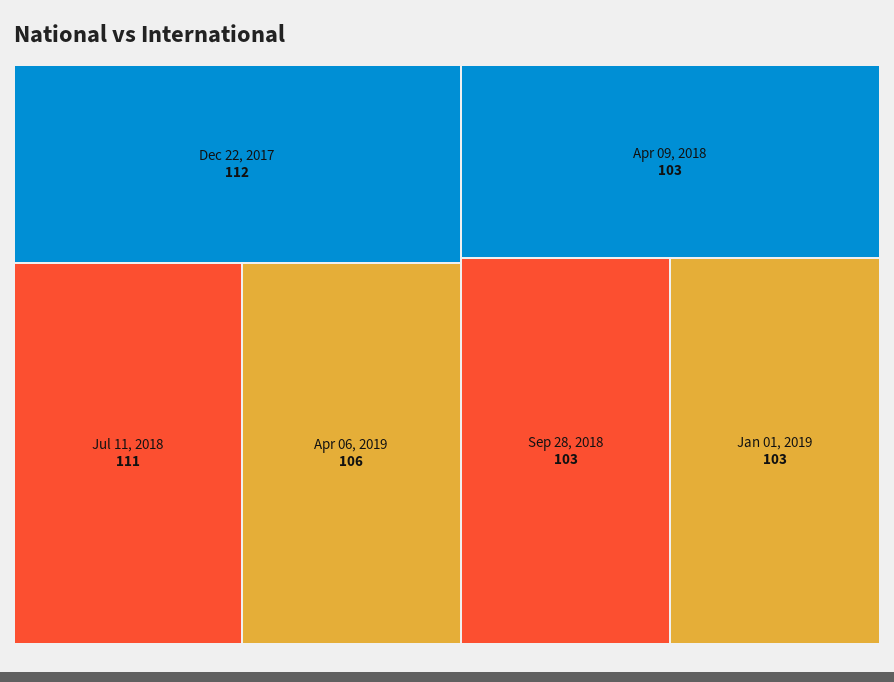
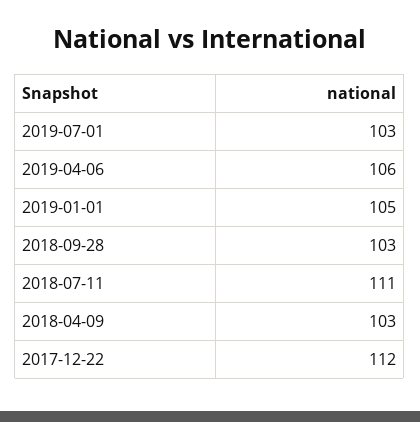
Jan 01, 2019: 103 -> 105
2019-07-01: none -> 103

